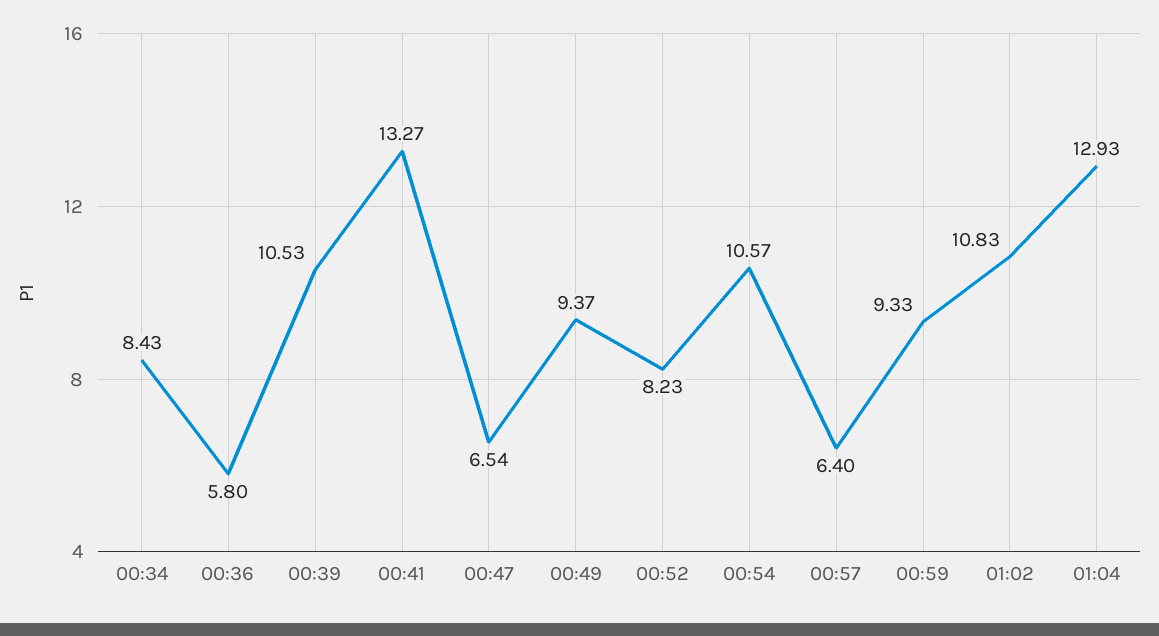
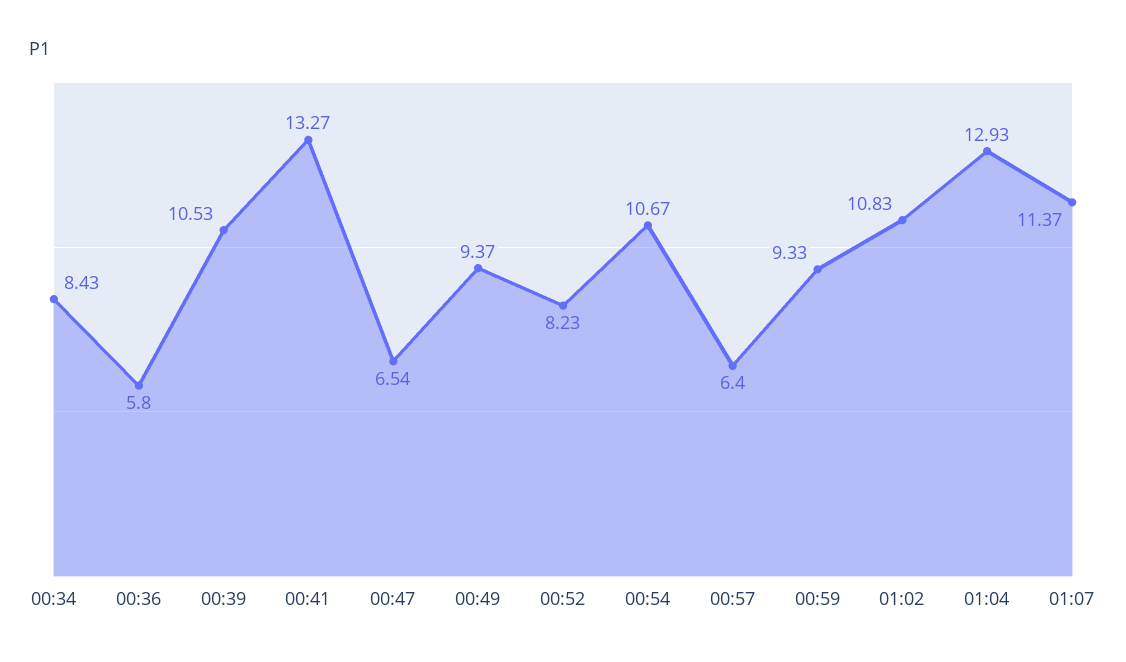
00:54: 10.57 -> 10.67
01:07: none -> 11.37

